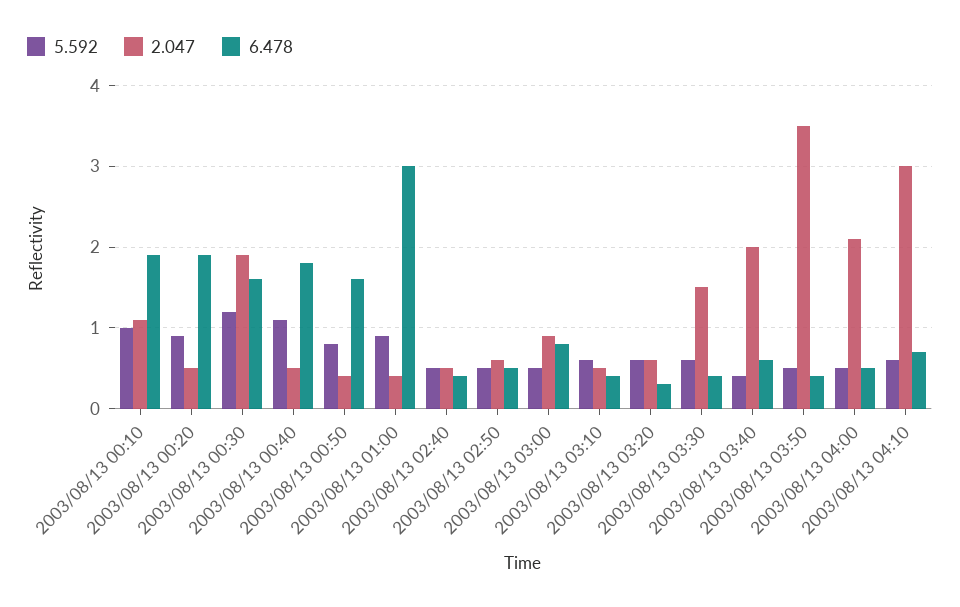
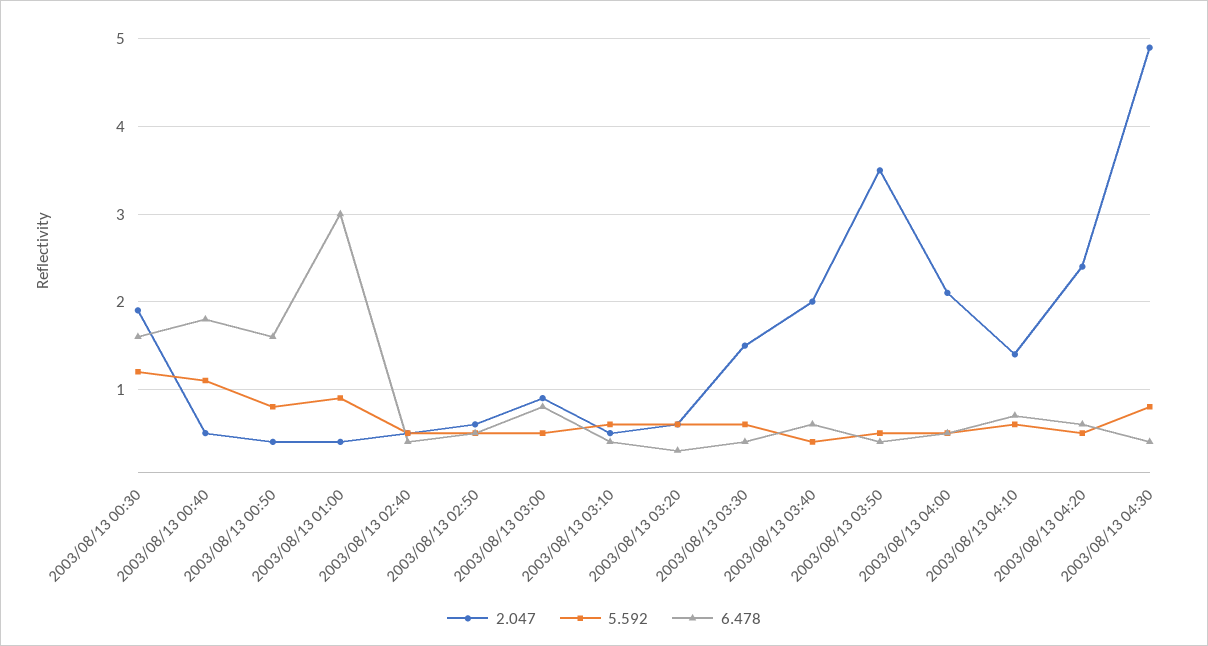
5.592, 2003/08/13 00:10: 1 -> none
2.047, 2003/08/13 00:10: 1.1 -> none
6.478, 2003/08/13 00:10: 1.9 -> none
5.592, 2003/08/13 00:20: 0.9 -> none
2.047, 2003/08/13 00:20: 0.5 -> none
6.478, 2003/08/13 00:20: 1.9 -> none
2.047, 2003/08/13 04:10: 3 -> 1.4
2.047, 2003/08/13 04:20: none -> 2.4
5.592, 2003/08/13 04:20: none -> 0.5
6.478, 2003/08/13 04:20: none -> 0.6
2.047, 2003/08/13 04:30: none -> 4.9
5.592, 2003/08/13 04:30: none -> 0.8
6.478, 2003/08/13 04:30: none -> 0.4

